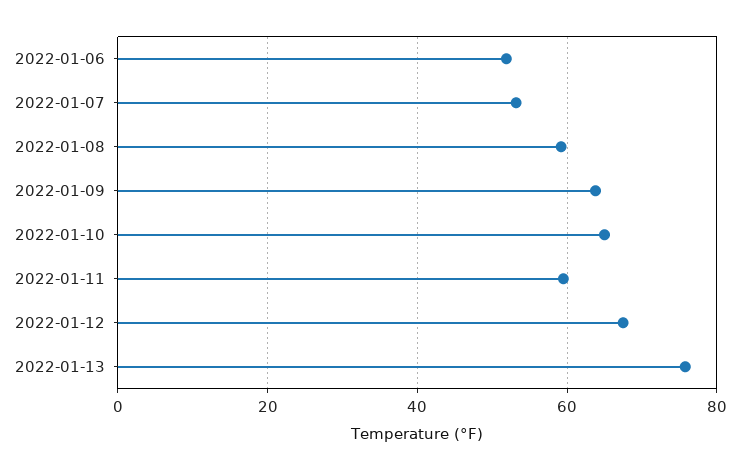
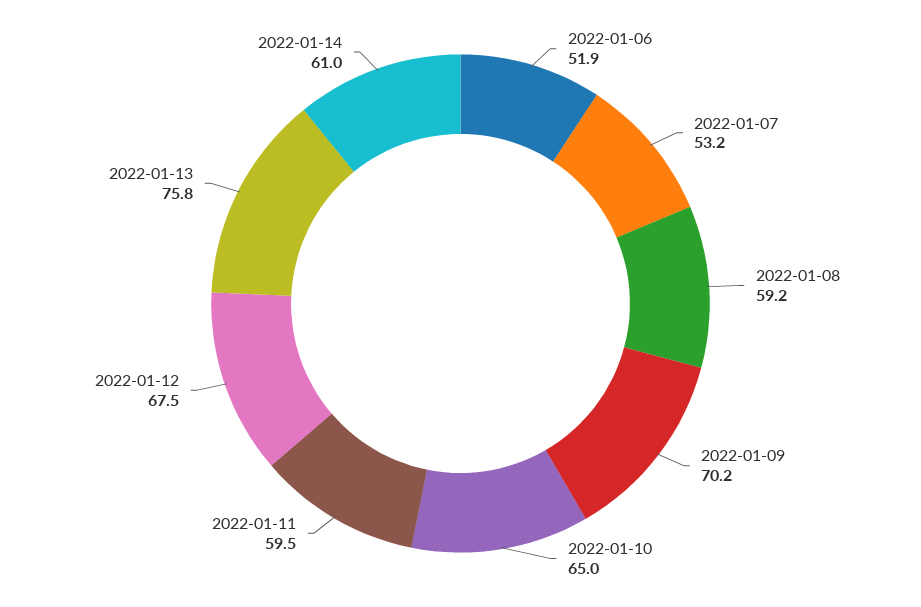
2022-01-09: 64 -> 70.2
2022-01-14: none -> 61

